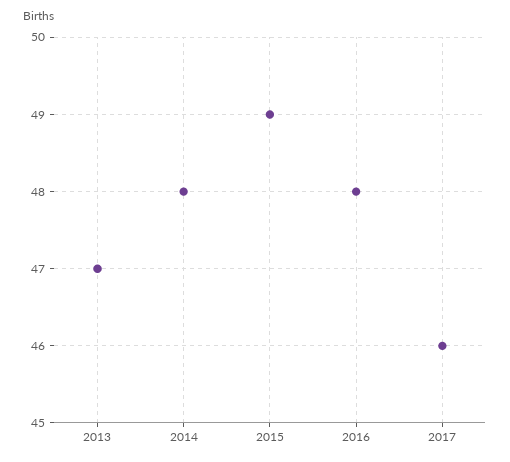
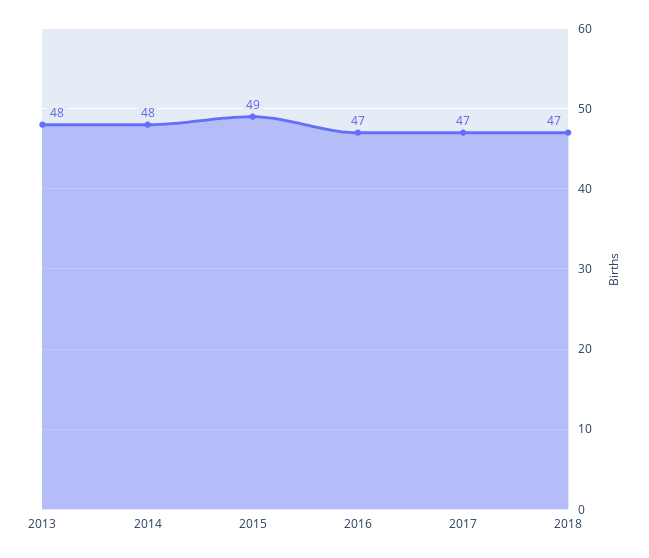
2013: 47 -> 48
2016: 48 -> 47
2017: 46 -> 47
2018: none -> 47

